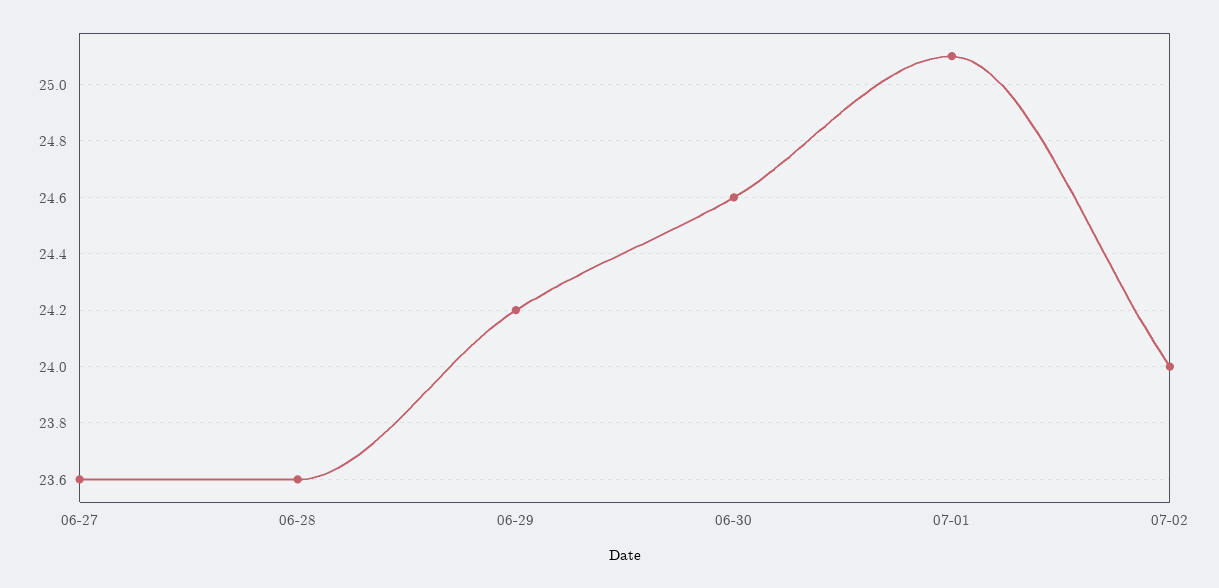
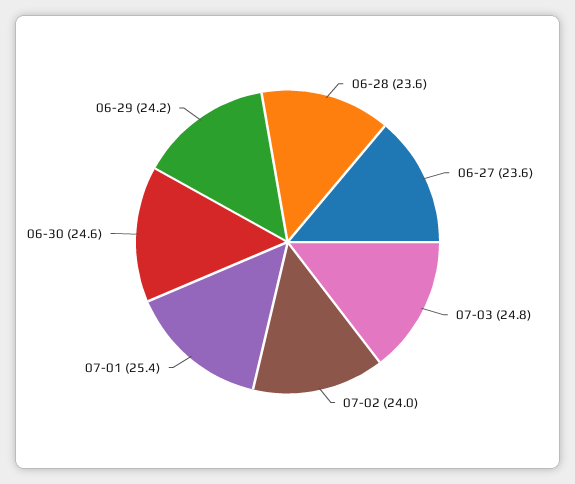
07-01: 25.1 -> 25.4
07-03: none -> 24.8

